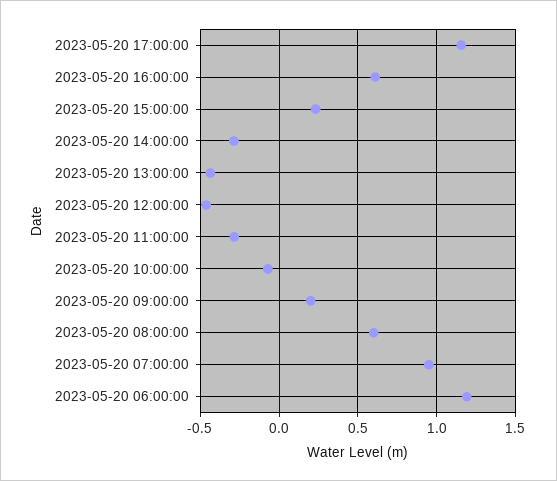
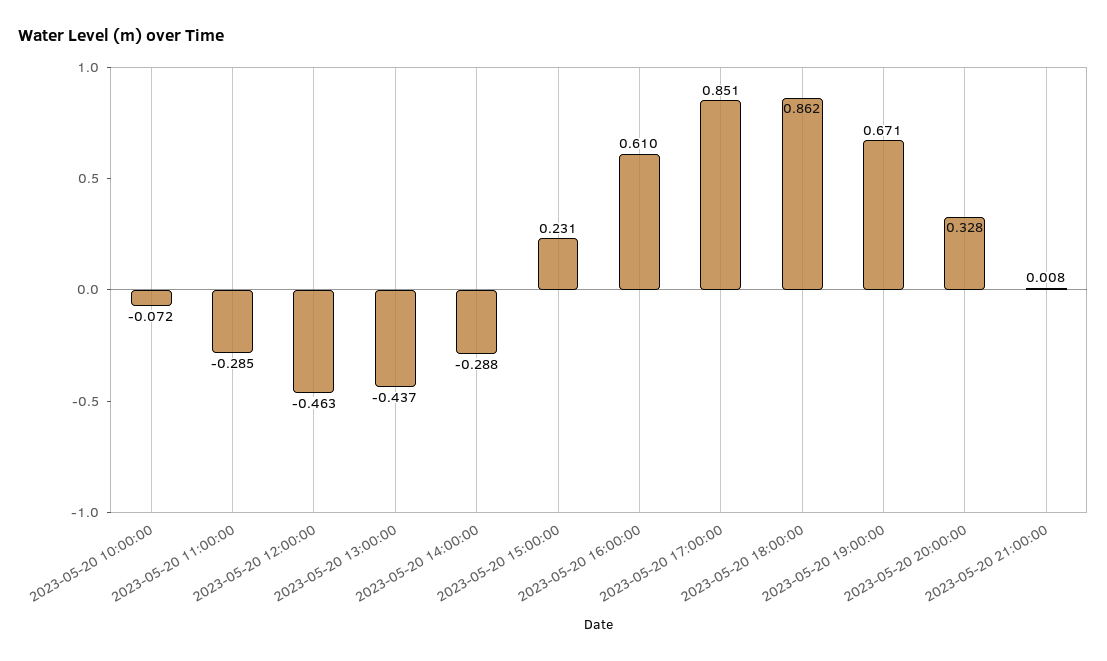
2023-05-20 17:00:00: 1.15 -> 0.851
2023-05-20 09:00:00: 0.2 -> none
2023-05-20 08:00:00: 0.6 -> none
2023-05-20 07:00:00: 0.95 -> none
2023-05-20 06:00:00: 1.2 -> none
2023-05-20 18:00:00: none -> 0.862
2023-05-20 19:00:00: none -> 0.671
2023-05-20 20:00:00: none -> 0.328
2023-05-20 21:00:00: none -> 0.008

